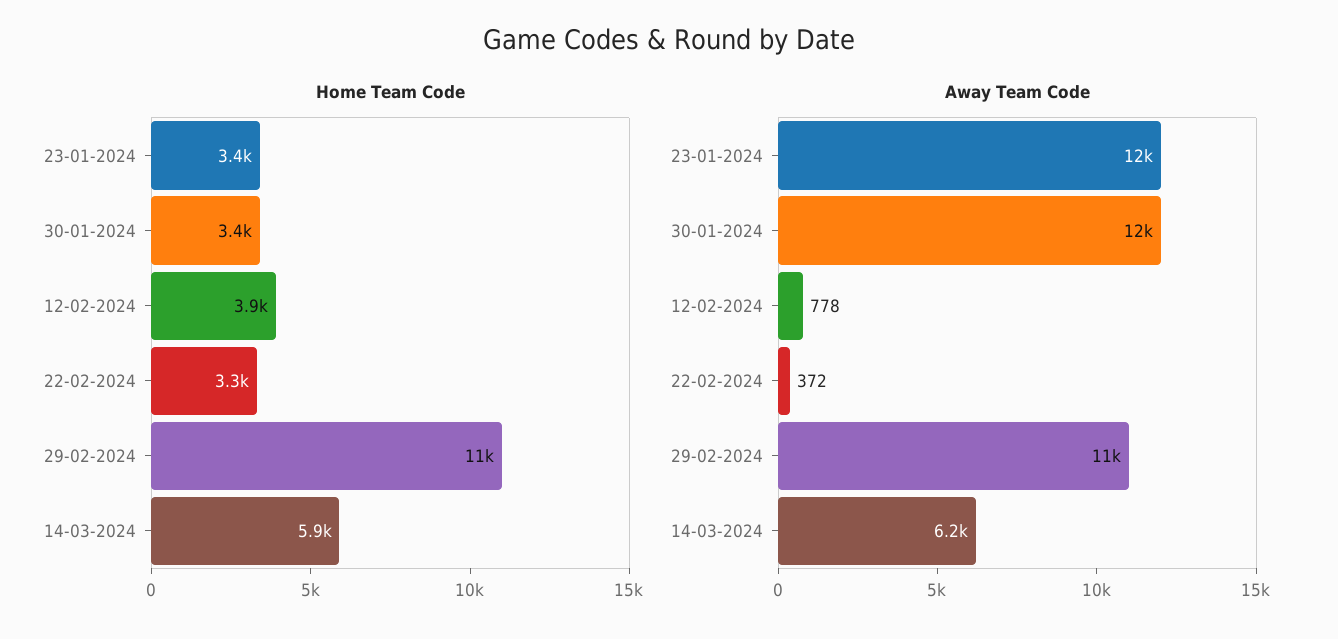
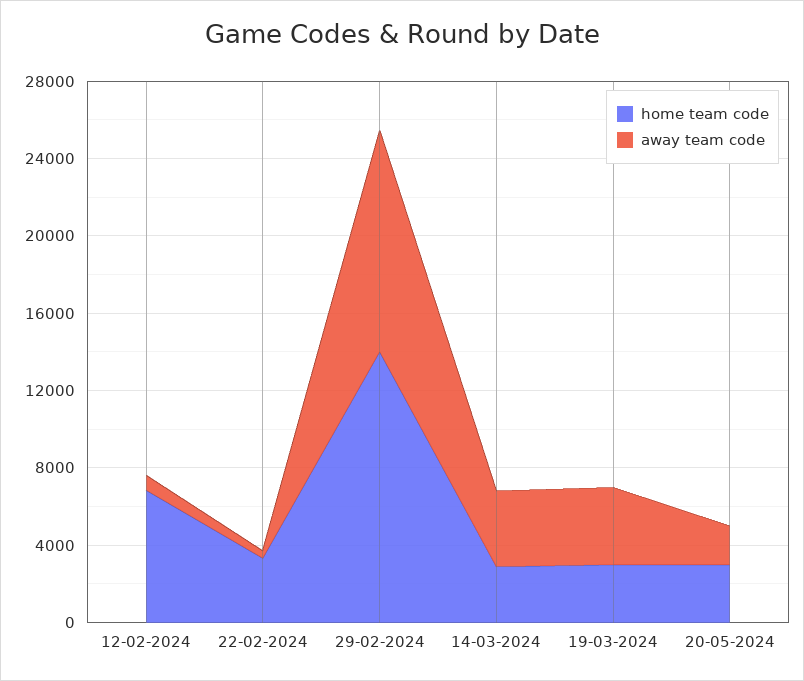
Home Team Code, 23-01-2024: 3400 -> none
Home Team Code, 30-01-2024: 3400 -> none
Home Team Code, 12-02-2024: 3900 -> 7000
Home Team Code, 29-02-2024: 11000 -> 14000
Home Team Code, 14-03-2024: 5900 -> 3000
Away Team Code, 23-01-2024: 12000 -> none
Away Team Code, 30-01-2024: 12000 -> none
Away Team Code, 14-03-2024: 6200 -> 4000
Home Team Code, 19-03-2024: none -> 3000
Away Team Code, 19-03-2024: none -> 4000
Home Team Code, 20-05-2024: none -> 3000
Away Team Code, 20-05-2024: none -> 2000

